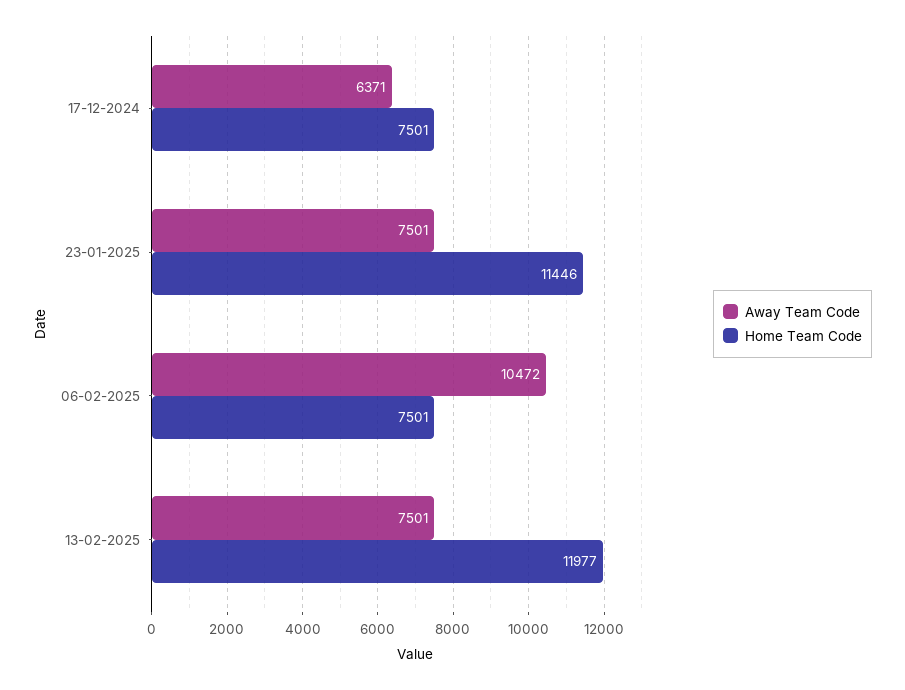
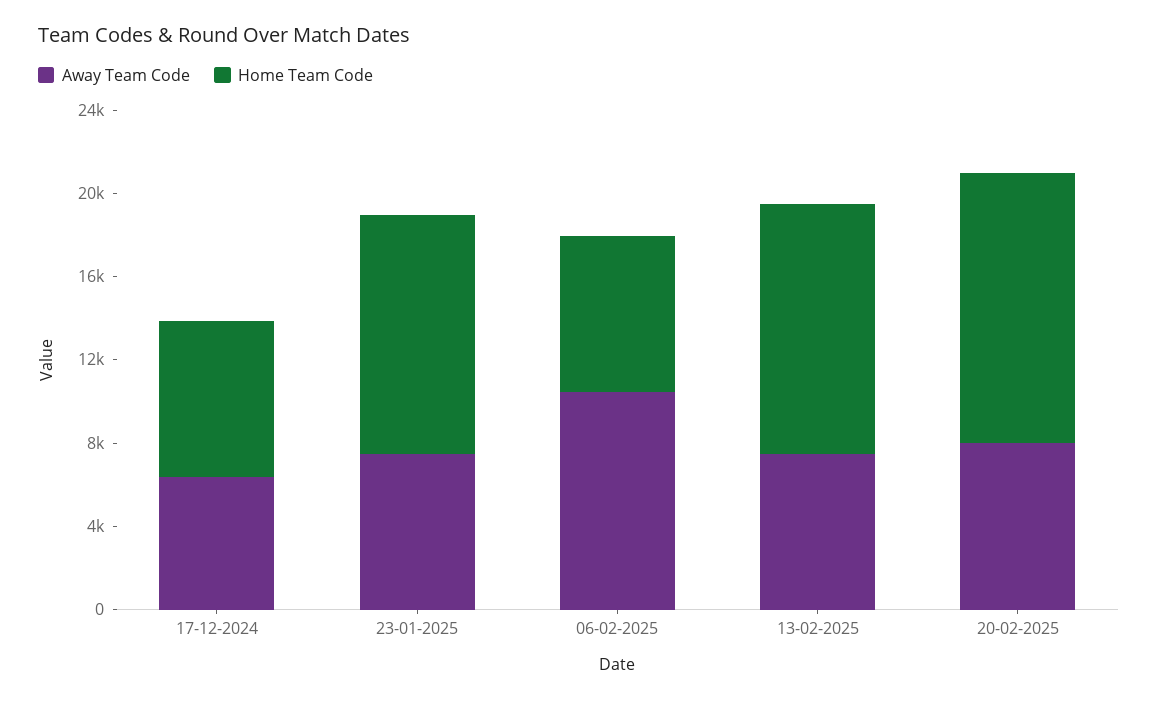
Away Team Code, 20-02-2025: none -> 8000
Home Team Code, 20-02-2025: none -> 13000

